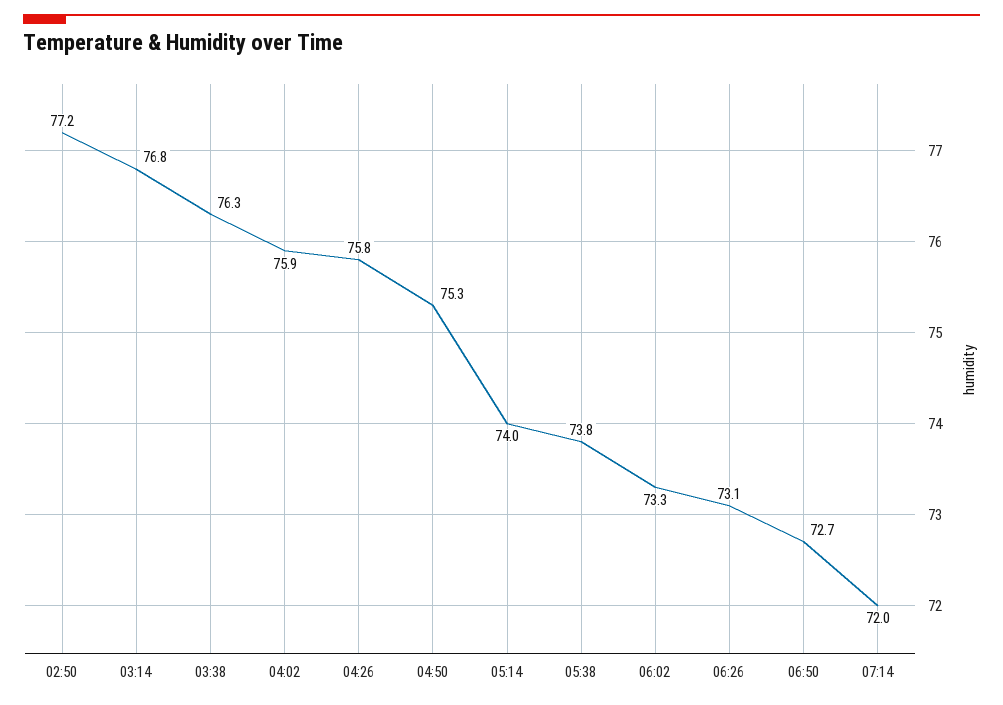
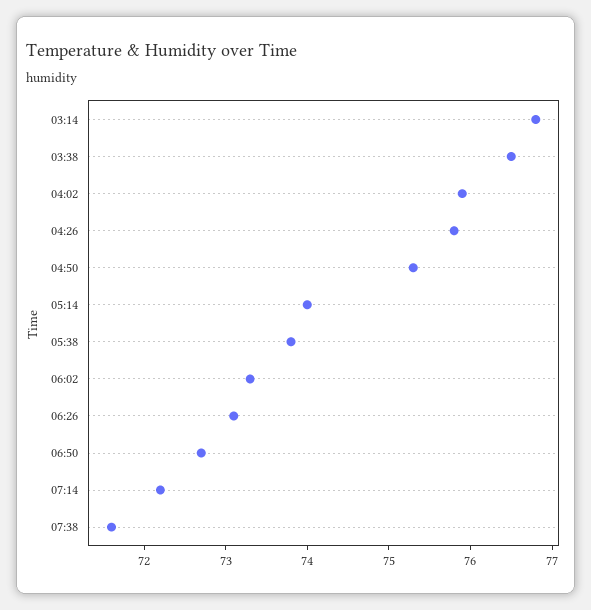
02:50: 77.2 -> none
03:38: 76.3 -> 76.5
07:14: 72 -> 72.2
07:38: none -> 71.6

